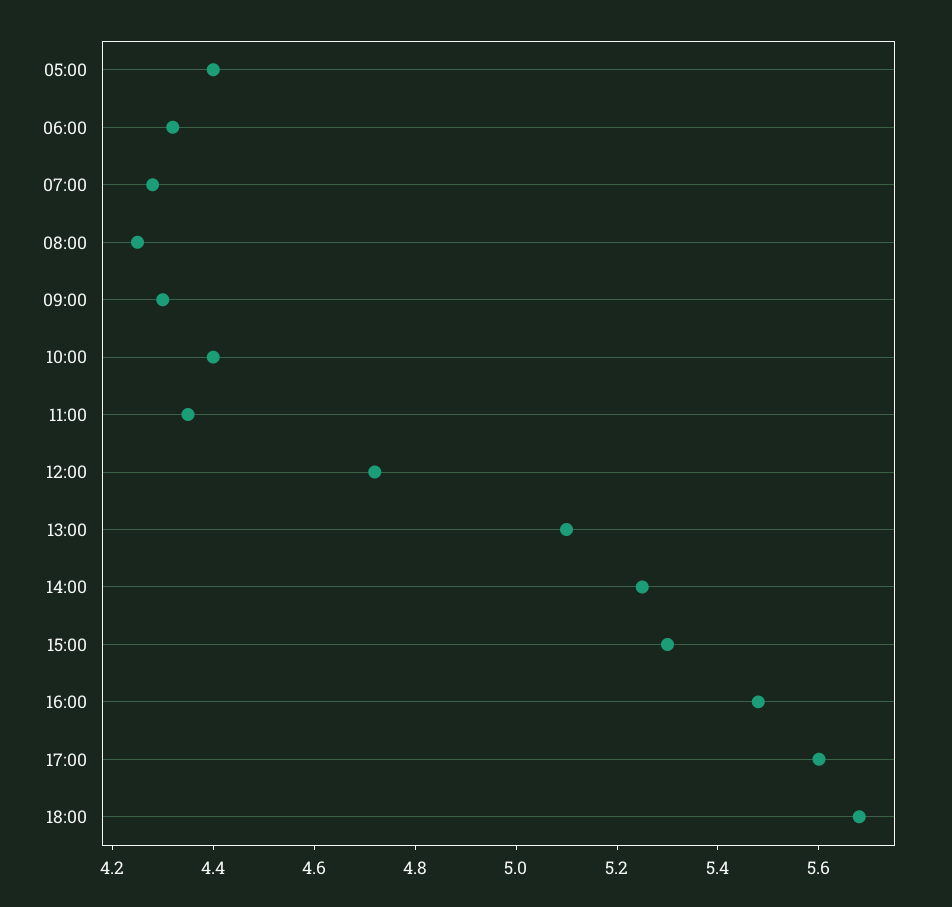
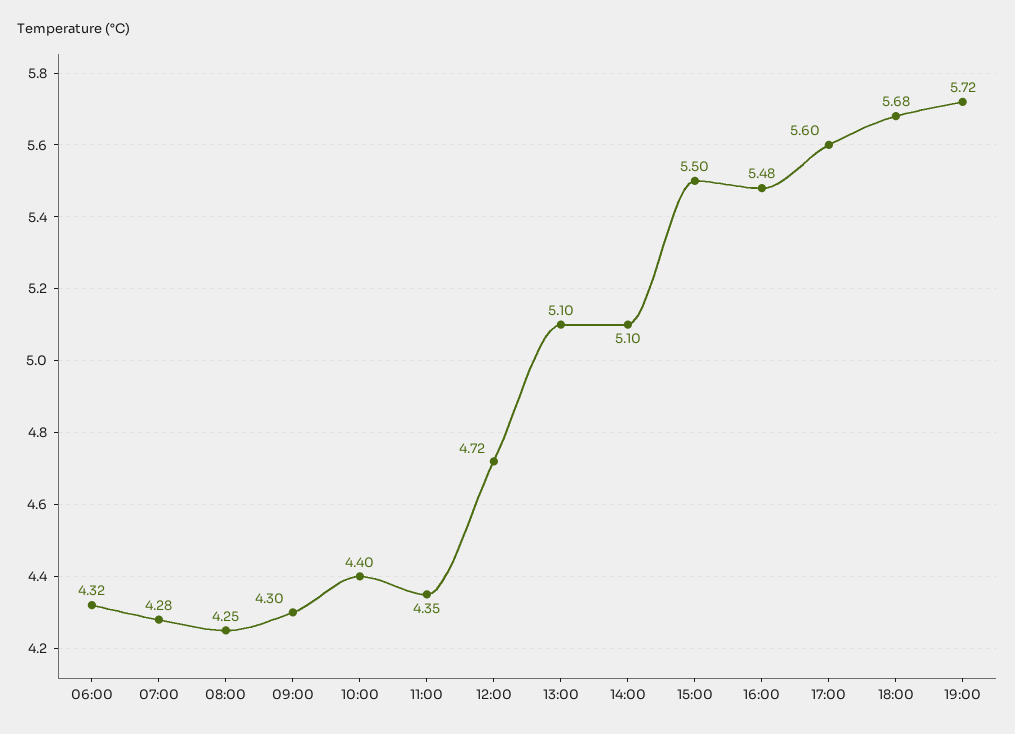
05:00: 4.4 -> none
14:00: 5.25 -> 5.1
15:00: 5.3 -> 5.5
19:00: none -> 5.72

